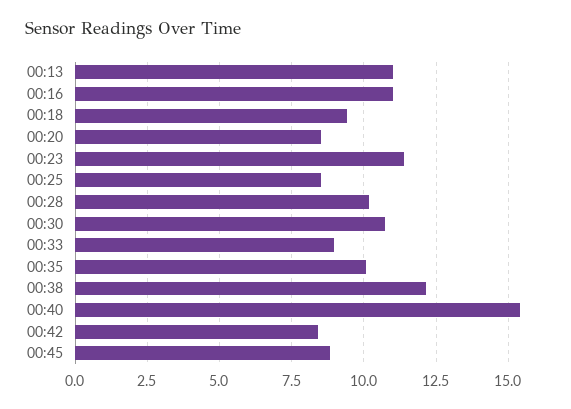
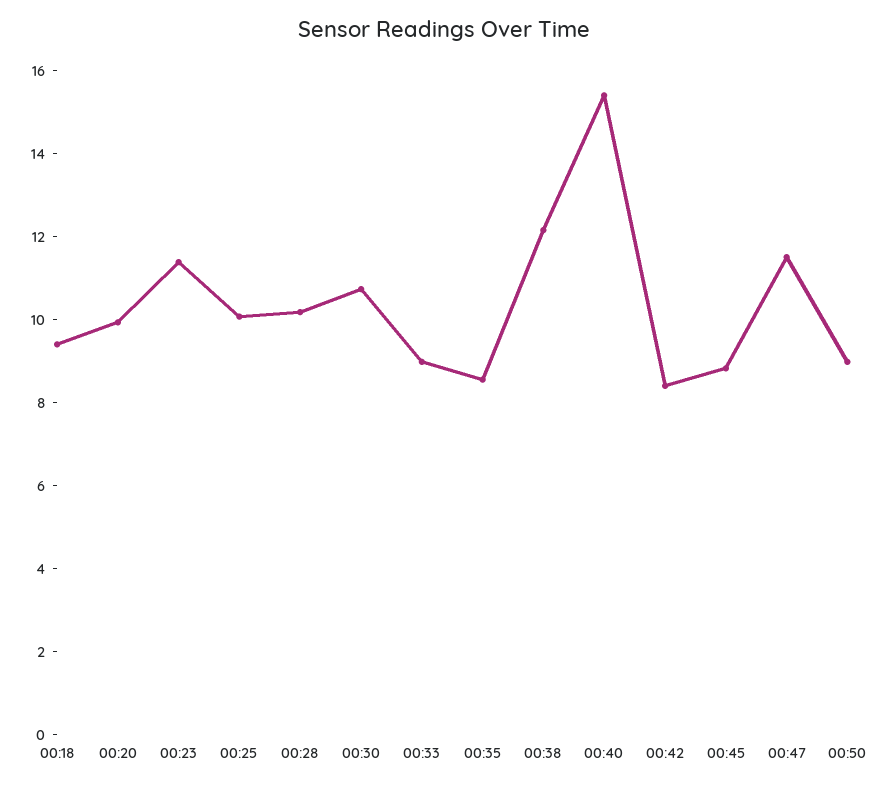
00:13: 11 -> none
00:16: 11 -> none
00:20: 8.5 -> 10
00:25: 8.5 -> 10
00:35: 10 -> 8.5
00:47: none -> 11.5
00:50: none -> 9

